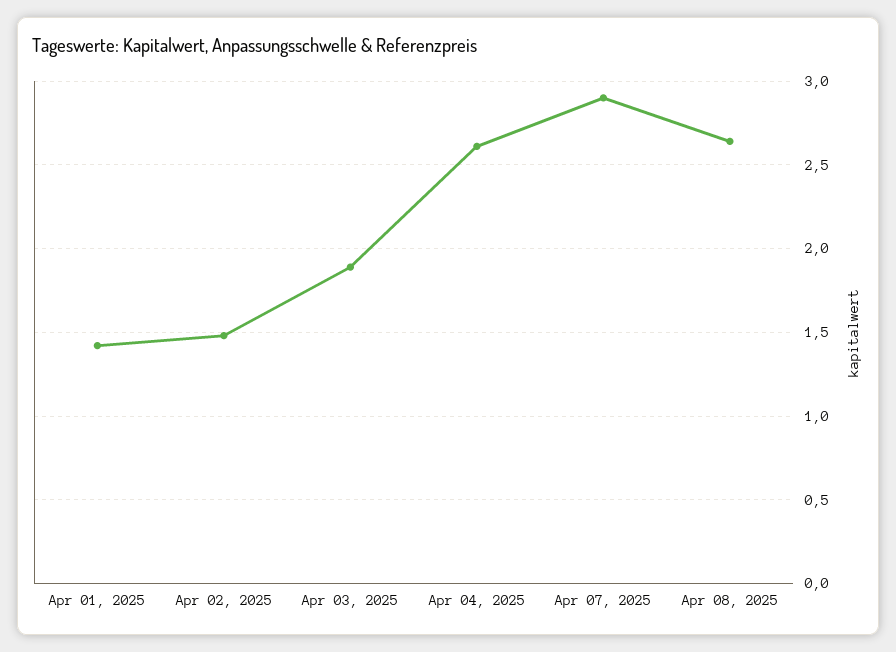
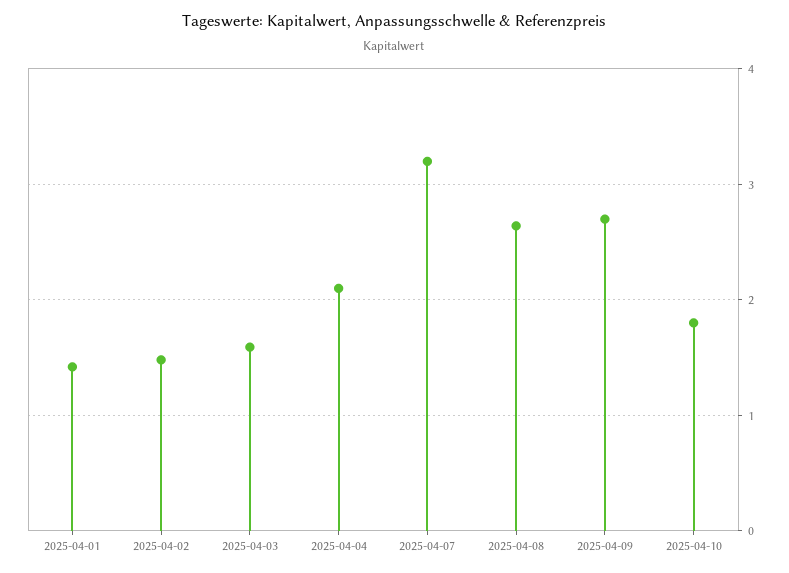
Apr 03, 2025: 1.9 -> 1.6
Apr 04, 2025: 2.6 -> 2.1
Apr 07, 2025: 2.9 -> 3.2
2025-04-09: none -> 2.7
2025-04-10: none -> 1.8

